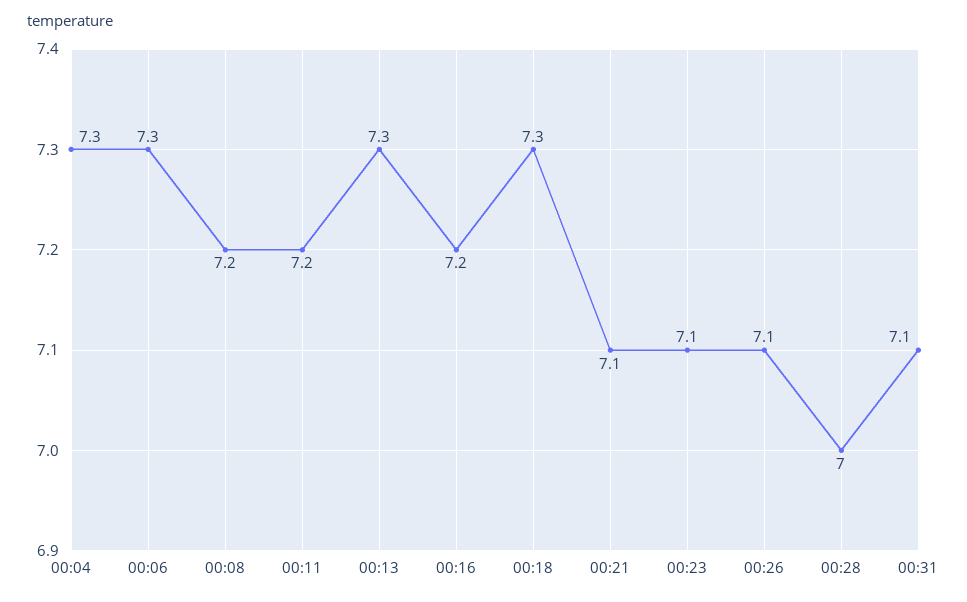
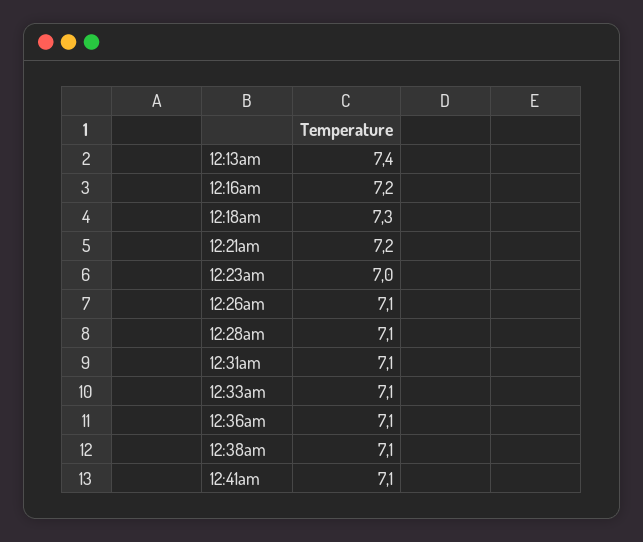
00:04: 7.3 -> none
00:06: 7.3 -> none
00:08: 7.2 -> none
00:11: 7.2 -> none
00:13: 7.3 -> 7.4
00:21: 7.1 -> 7.2
00:23: 7.1 -> 7
00:28: 7 -> 7.1
12:33am: none -> 7.1
12:36am: none -> 7.1
12:38am: none -> 7.1
12:41am: none -> 7.1

